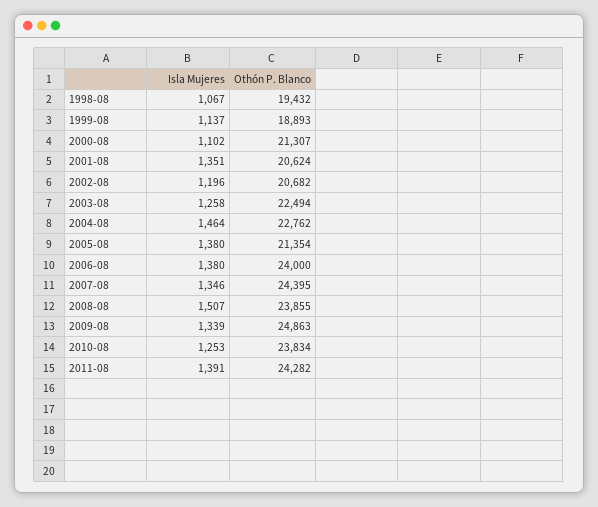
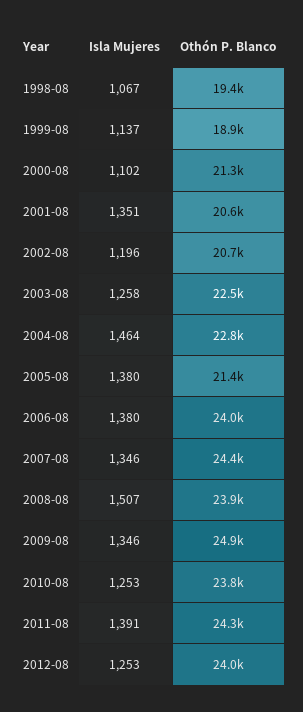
Isla Mujeres, 2009-08: 1339 -> 1346
Isla Mujeres, 2012-08: none -> 1253
Othón P. Blanco, 2012-08: none -> 24000

